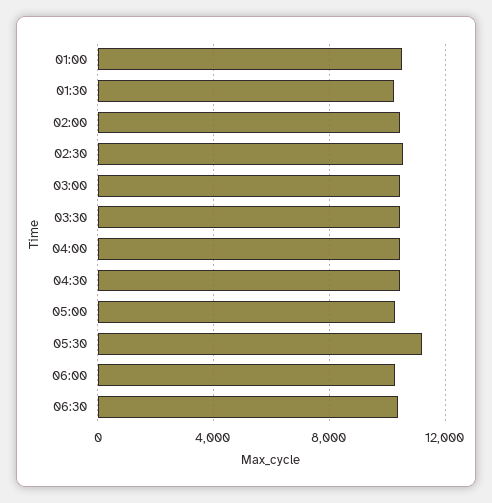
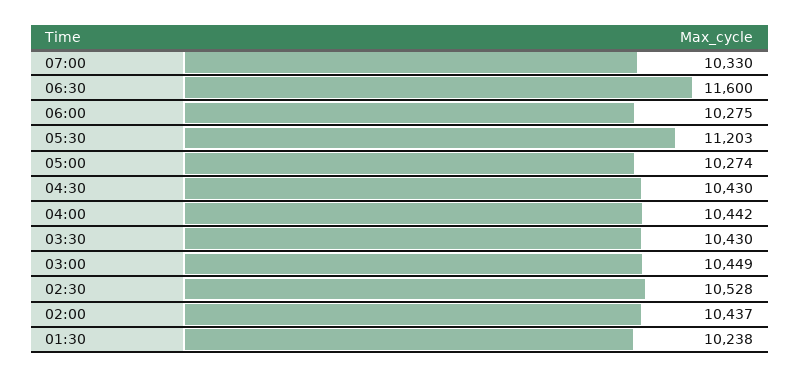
01:00: 10500 -> none
06:30: 10500 -> 11600
07:00: none -> 10330

